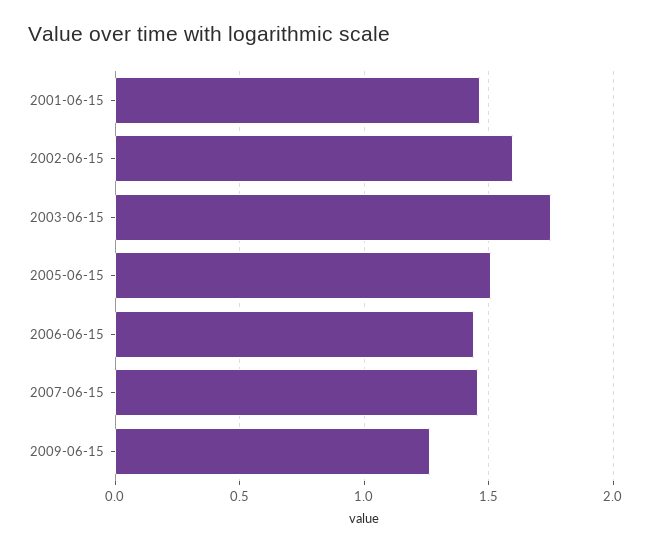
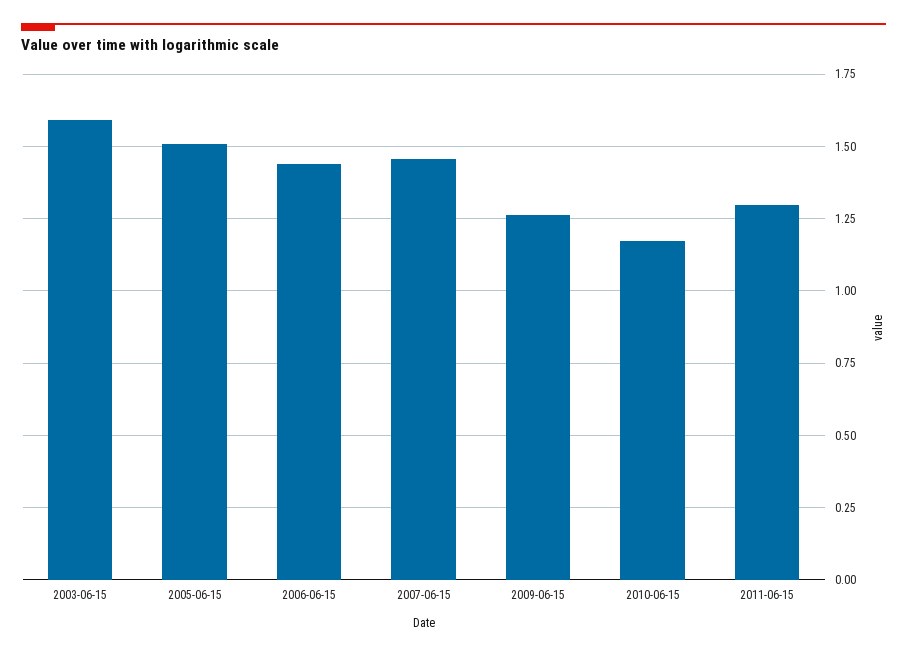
2001-06-15: 1.45 -> none
2002-06-15: 1.6 -> none
2003-06-15: 1.75 -> 1.6
2010-06-15: none -> 1.175
2011-06-15: none -> 1.3

